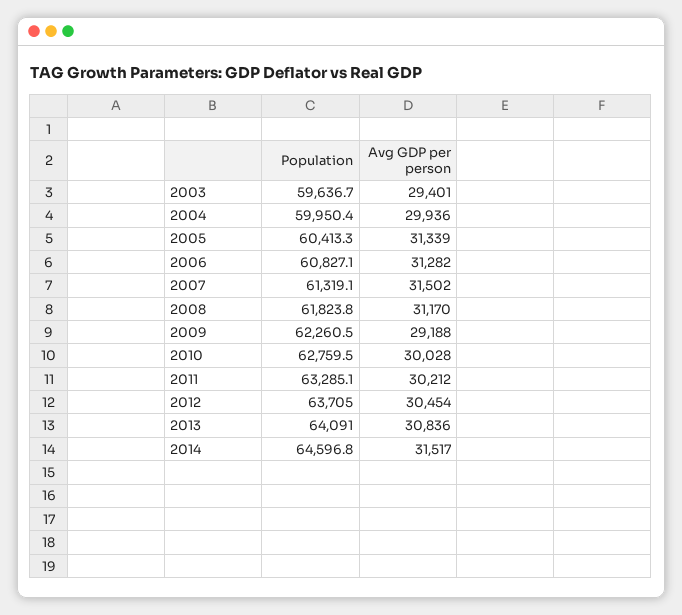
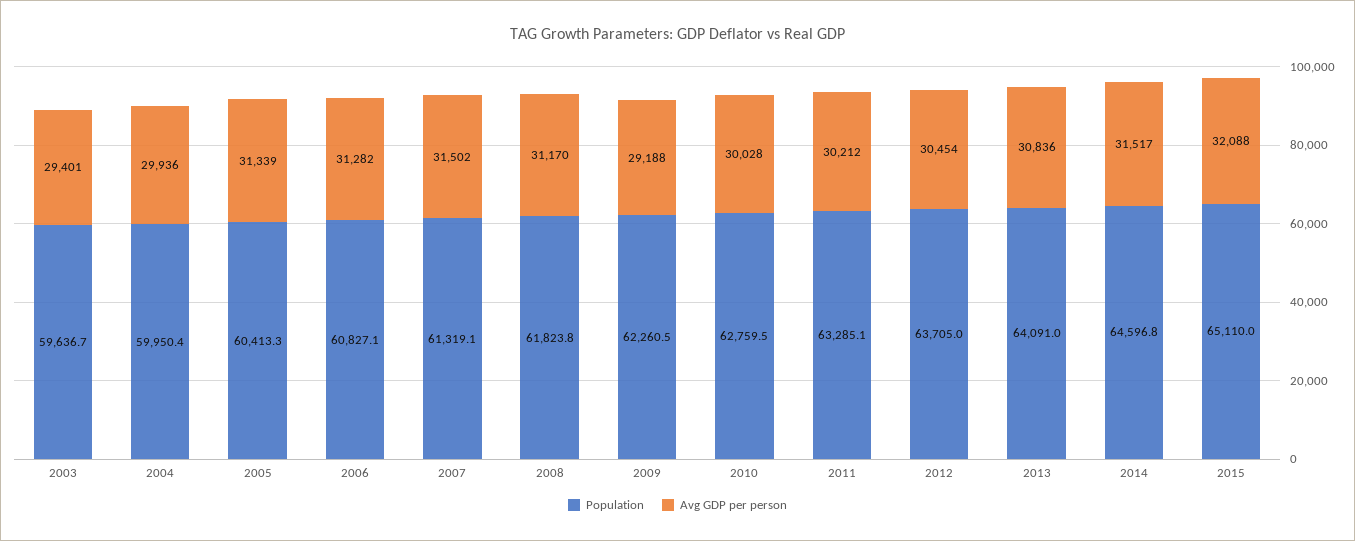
Population, 2015: none -> 65110
Avg GDP per person, 2015: none -> 32088

